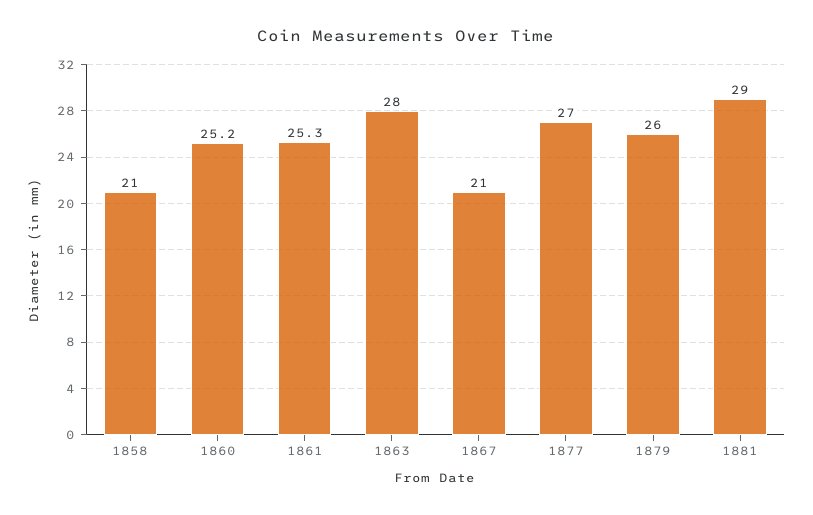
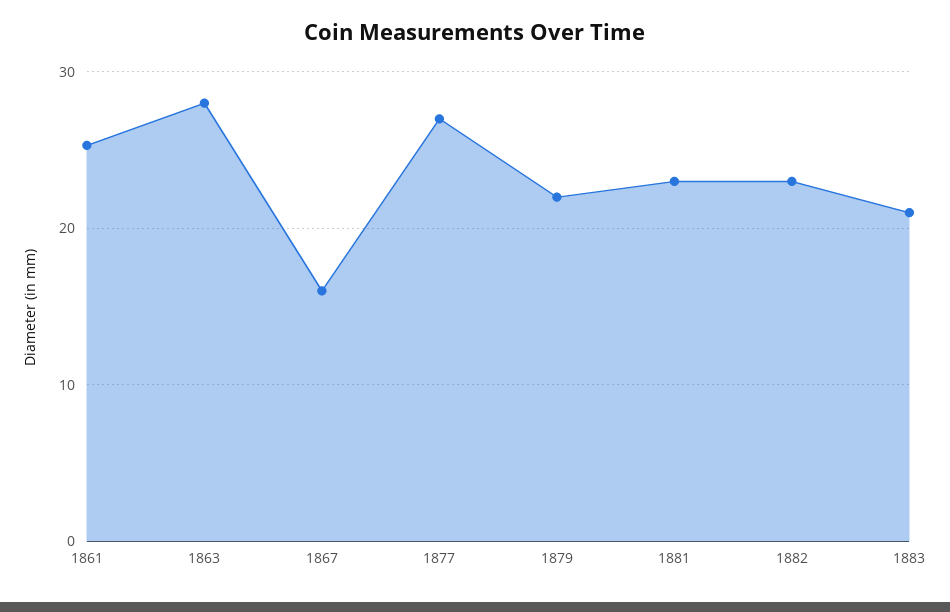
1858: 21 -> none
1860: 25.2 -> none
1867: 21 -> 16
1879: 26 -> 22
1881: 29 -> 23
1882: none -> 23
1883: none -> 21

